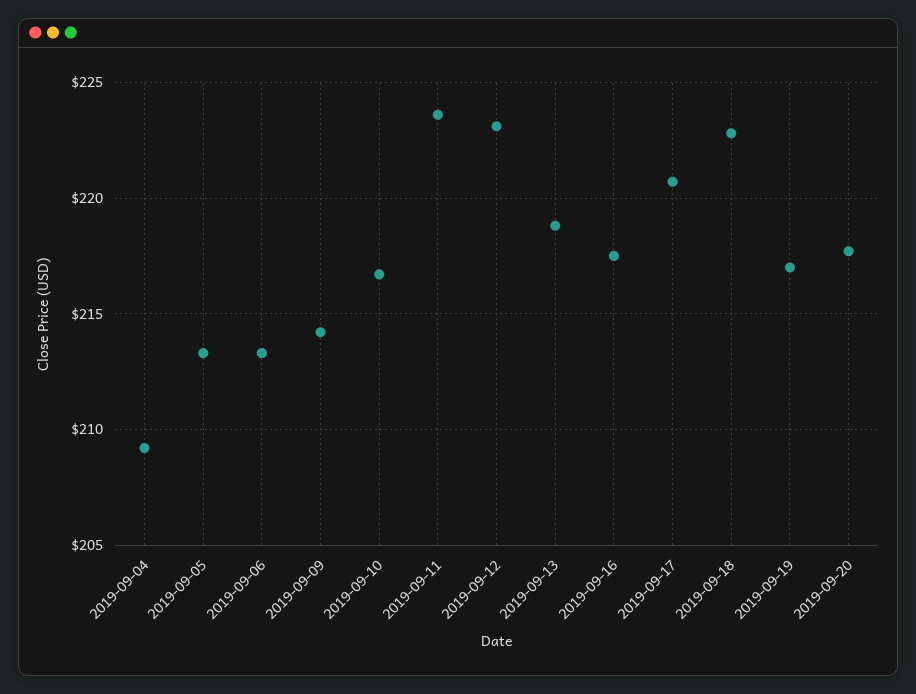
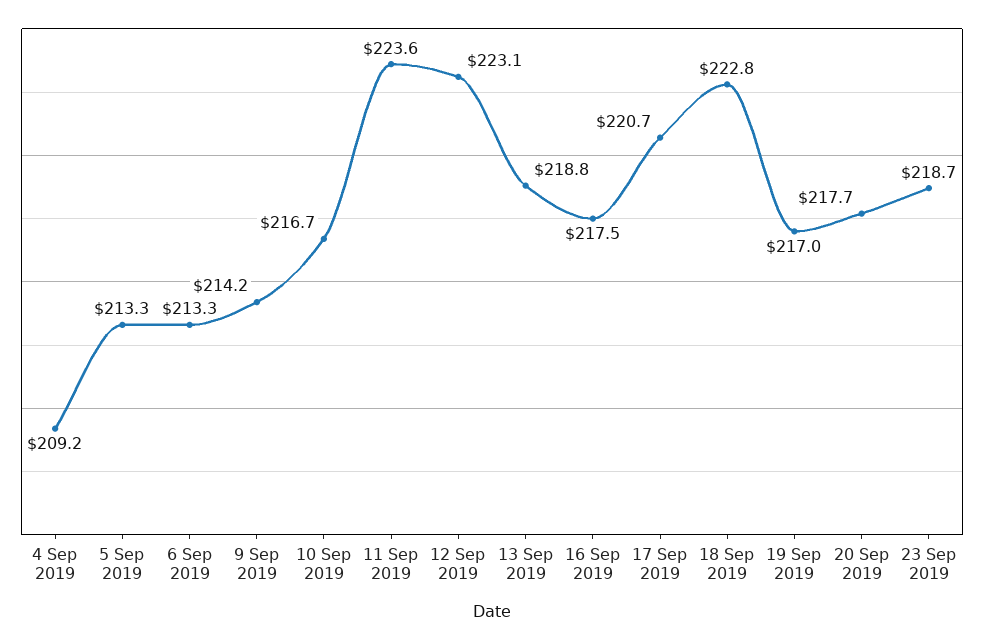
23 Sep 2019: none -> 218.7

